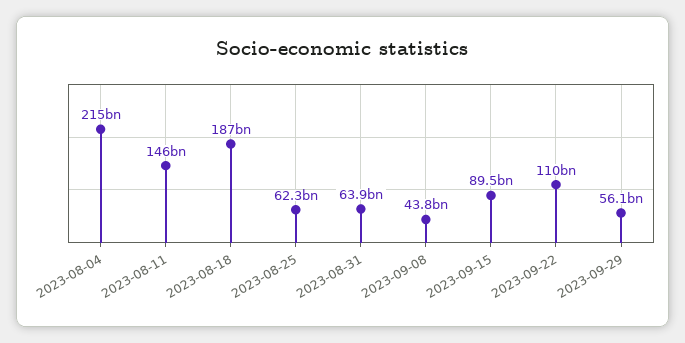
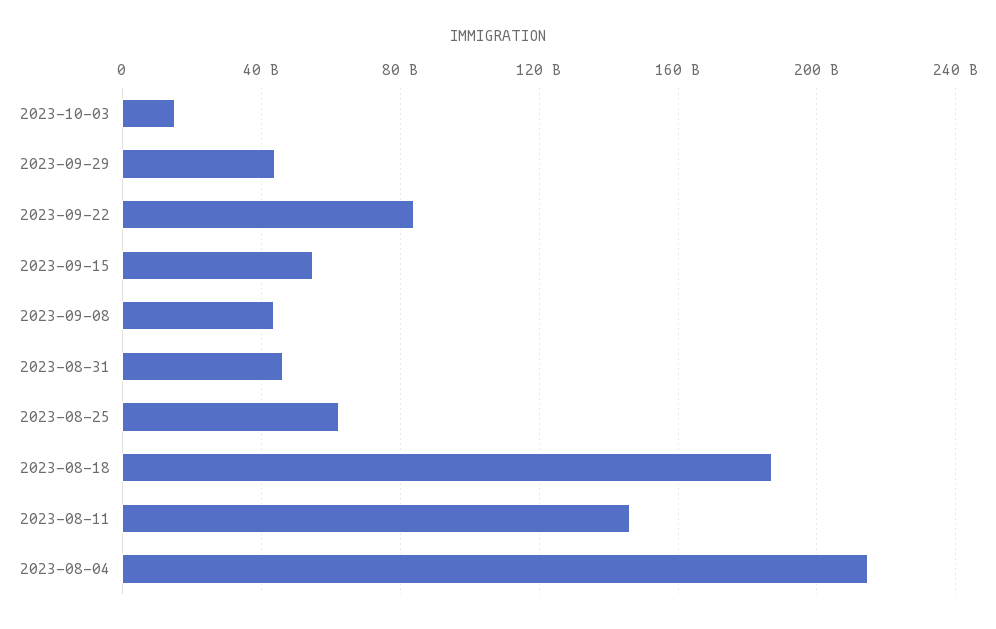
2023-08-31: 63900000000 -> 45000000000
2023-09-15: 89500000000 -> 55000000000
2023-09-22: 110000000000 -> 85000000000
2023-09-29: 56100000000 -> 45000000000
2023-10-03: none -> 15000000000

